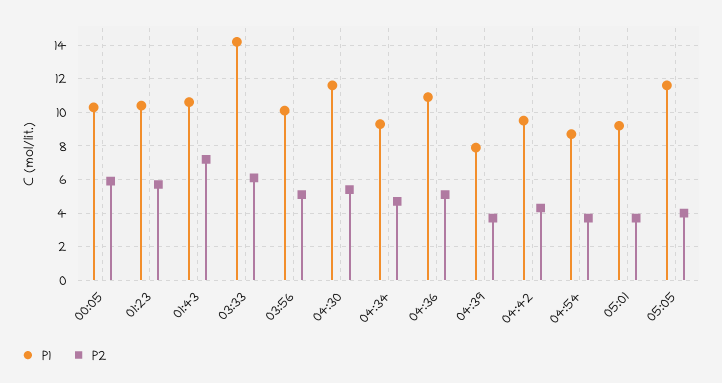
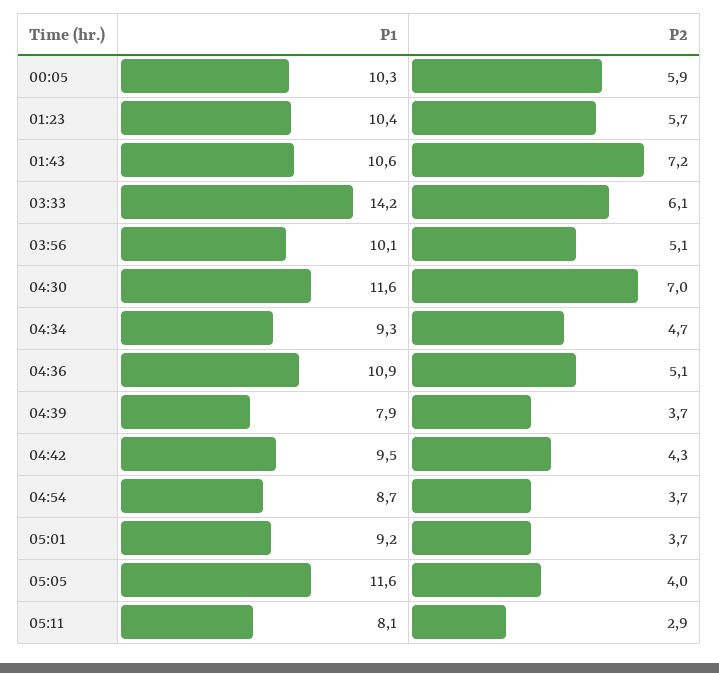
P2, 04:30: 5.5 -> 7
P1, 05:11: none -> 8.1
P2, 05:11: none -> 2.9

